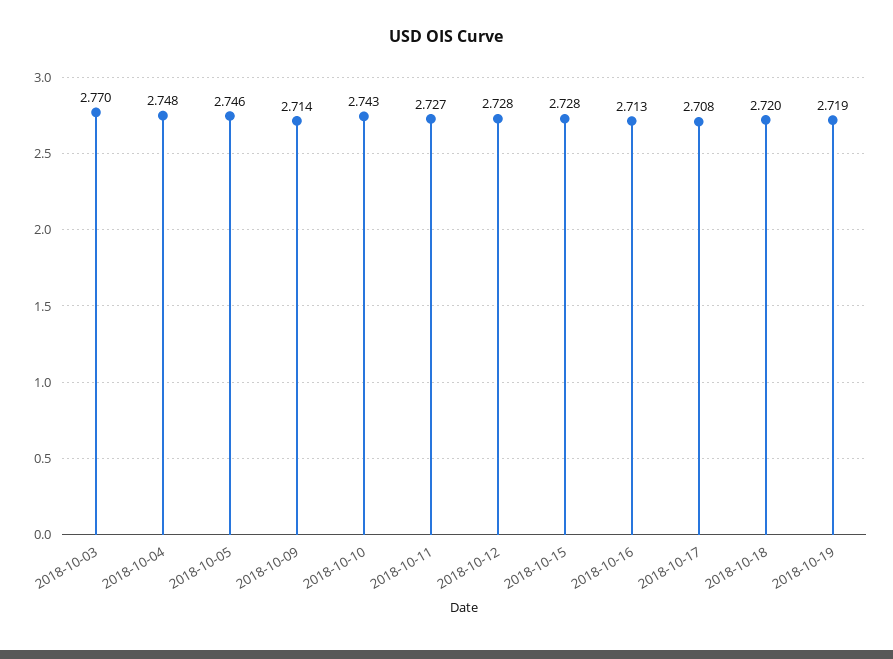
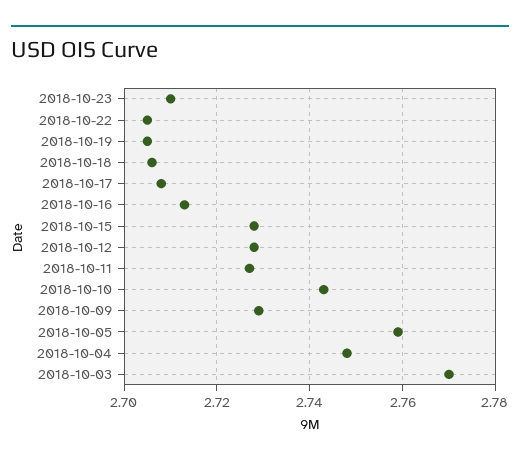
2018-10-05: 2.746 -> 2.76
2018-10-09: 2.714 -> 2.73
2018-10-18: 2.72 -> 2.705
2018-10-19: 2.719 -> 2.705
2018-10-23: none -> 2.71
2018-10-22: none -> 2.705

